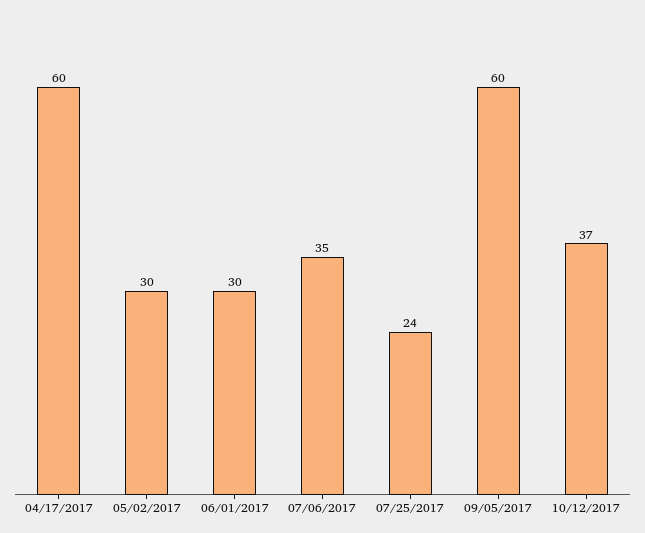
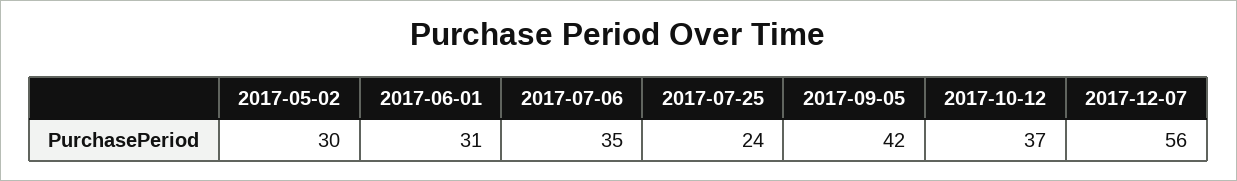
04/17/2017: 60 -> none
06/01/2017: 30 -> 31
09/05/2017: 60 -> 42
2017-12-07: none -> 56

